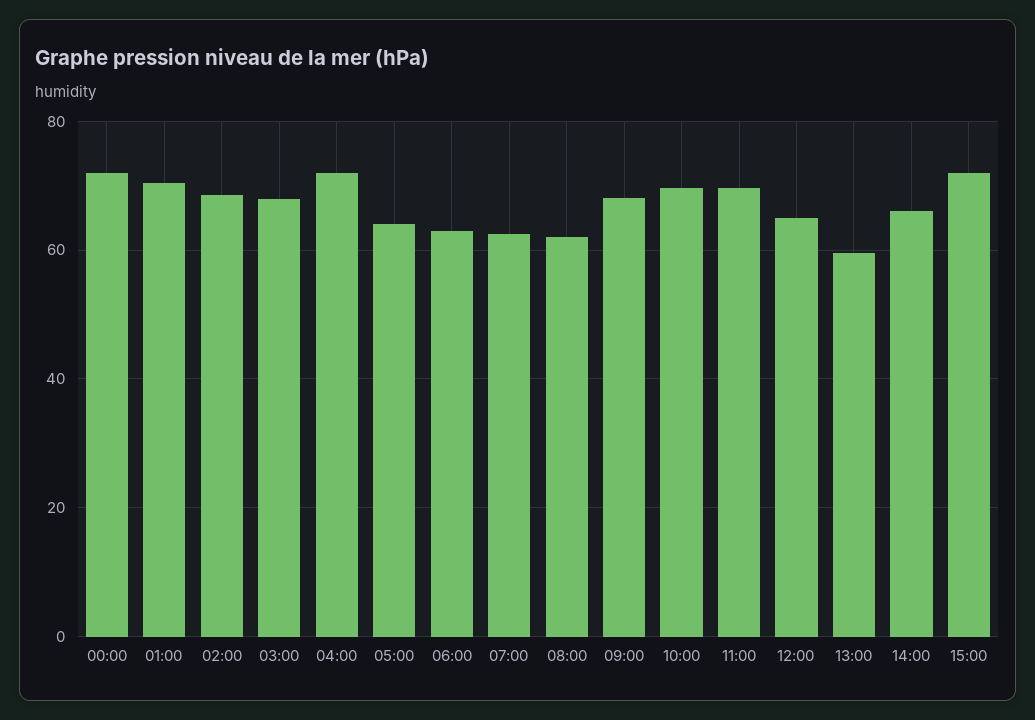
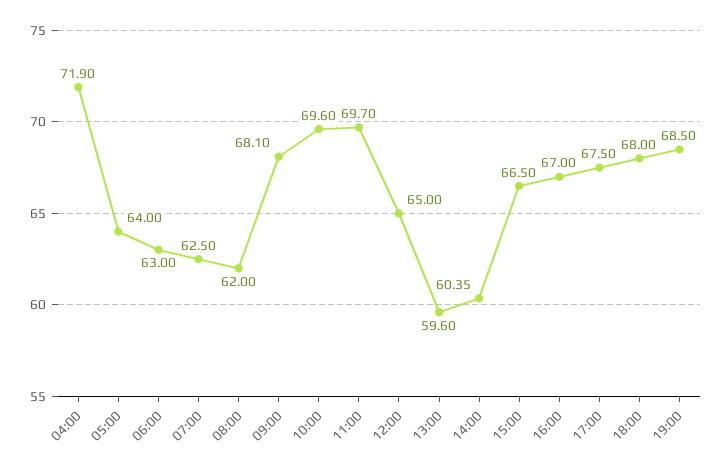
00:00: 72 -> none
01:00: 70 -> none
02:00: 68 -> none
03:00: 68 -> none
14:00: 66 -> 60.35
15:00: 72 -> 66.5
16:00: none -> 67
17:00: none -> 67.5
18:00: none -> 68
19:00: none -> 68.5

